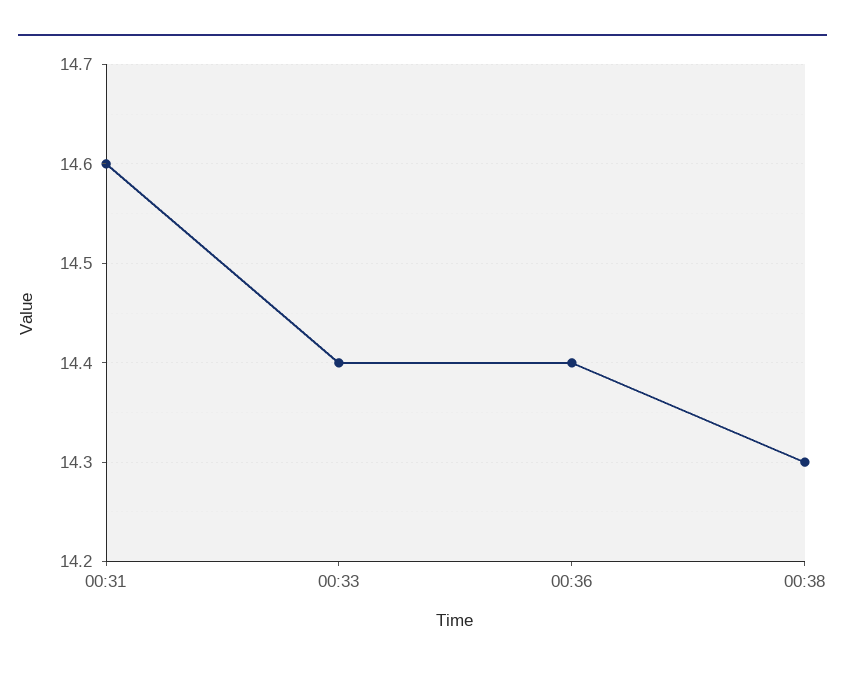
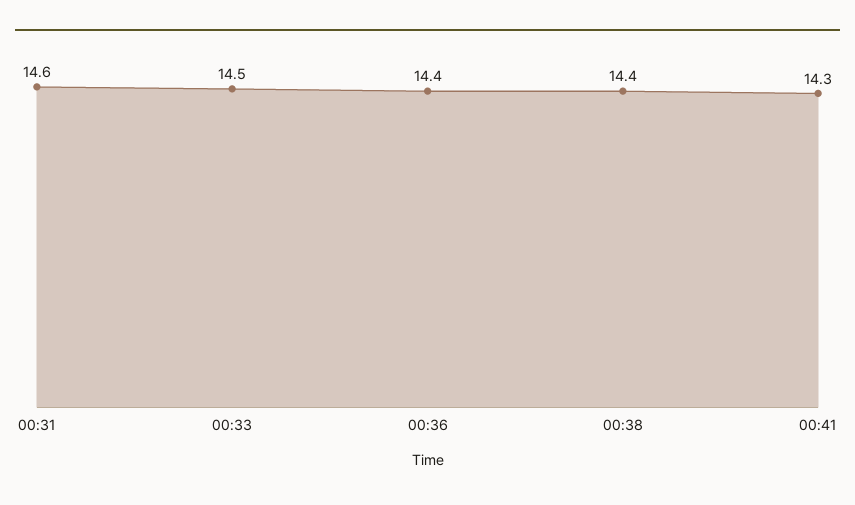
00:33: 14.4 -> 14.5
00:38: 14.3 -> 14.4
00:41: none -> 14.3

